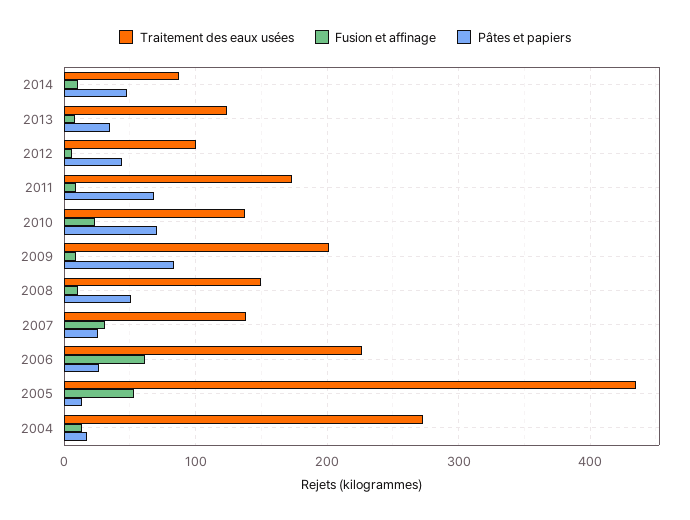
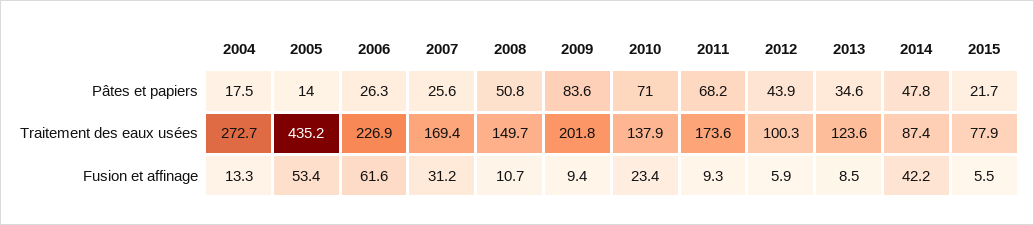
Fusion et affinage, 2014: 10 -> 42.2
Traitement des eaux usées, 2007: 140 -> 169.4
Pâtes et papiers, 2015: none -> 21.7
Traitement des eaux usées, 2015: none -> 77.9
Fusion et affinage, 2015: none -> 5.5

